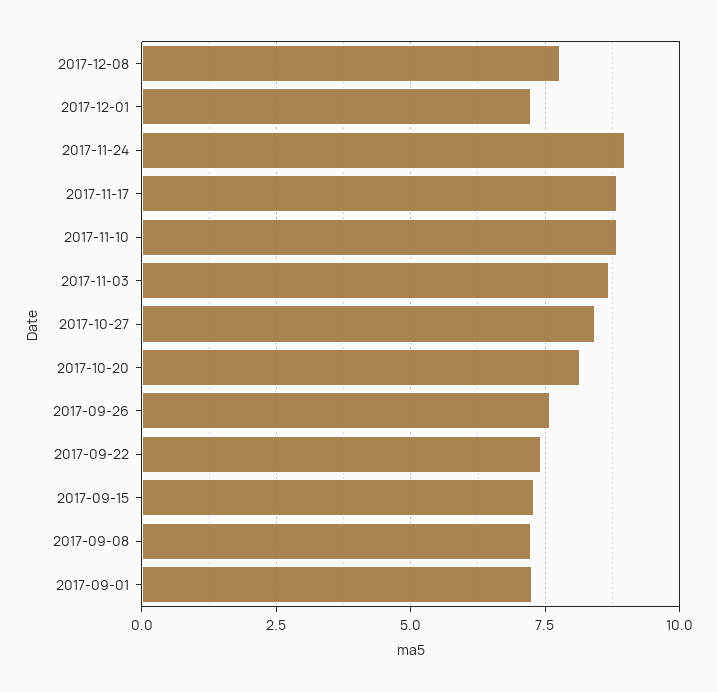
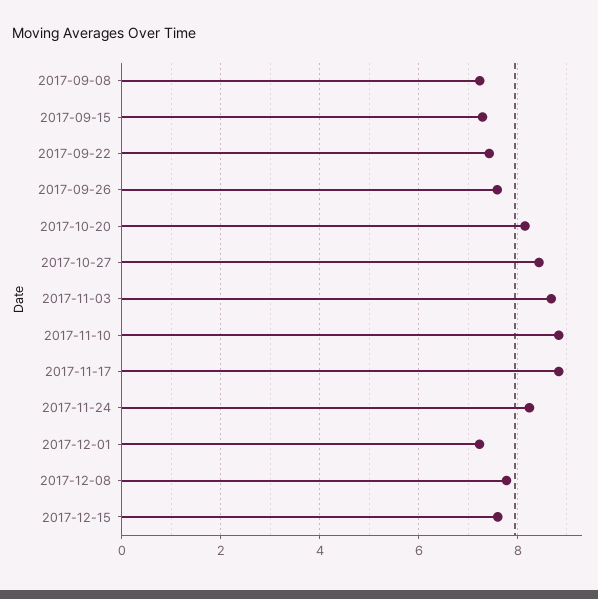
2017-11-24: 9 -> 8.2
2017-09-01: 7.25 -> none
2017-12-15: none -> 7.6

